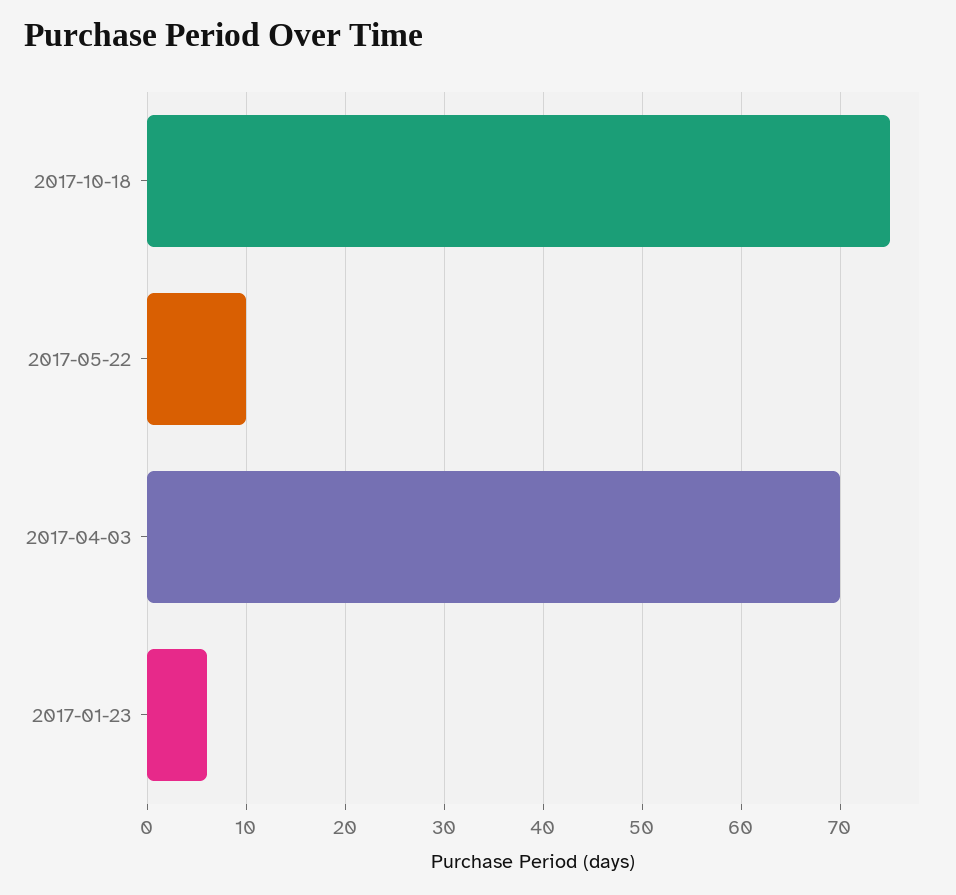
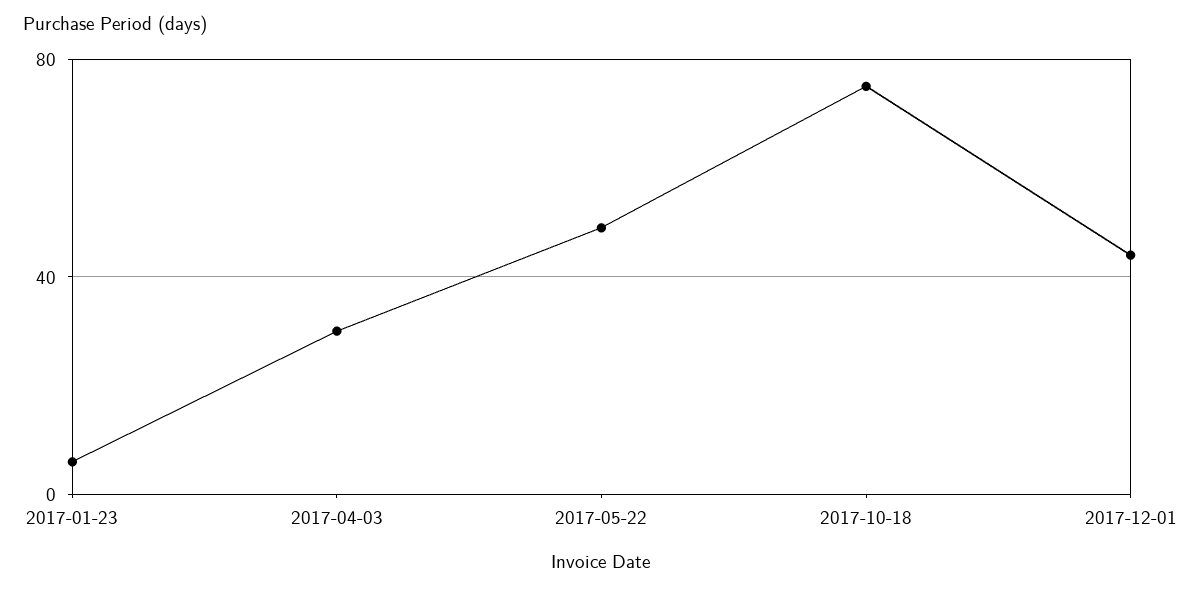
2017-05-22: 10 -> 50
2017-04-03: 70 -> 30
2017-12-01: none -> 45

